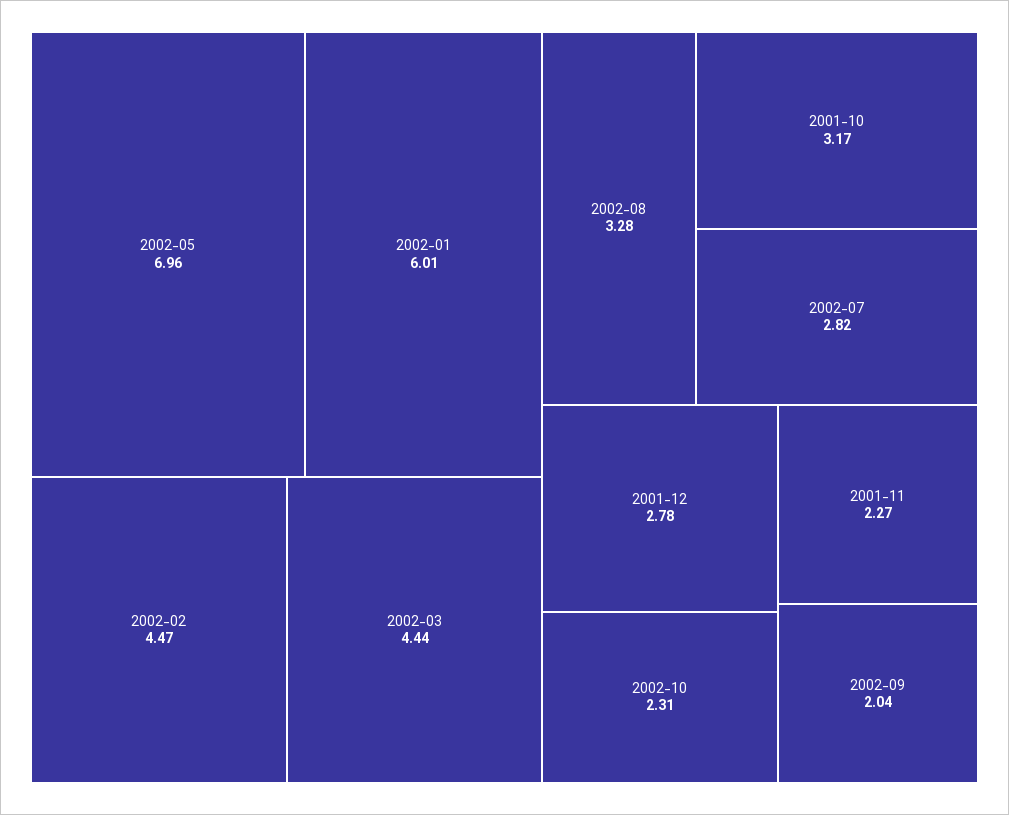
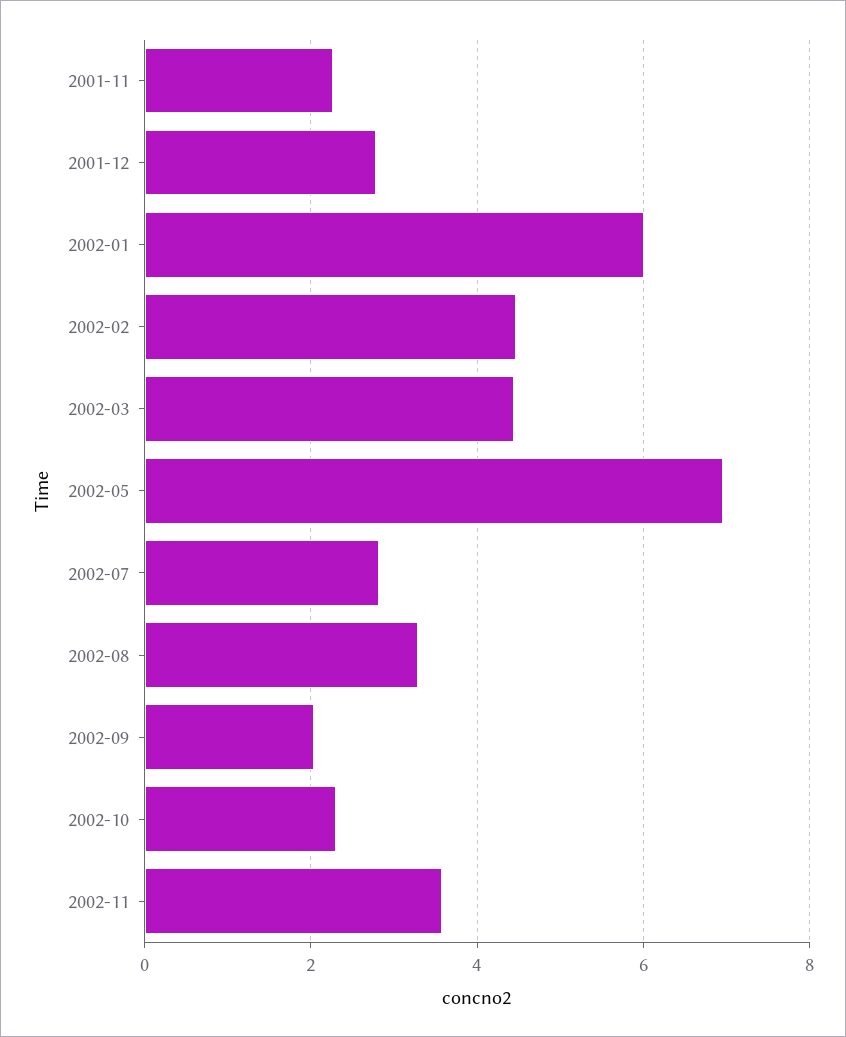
2001-10: 3.17 -> none
2002-11: none -> 3.6

